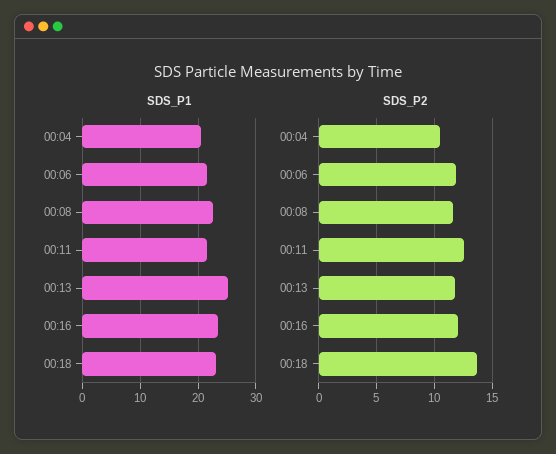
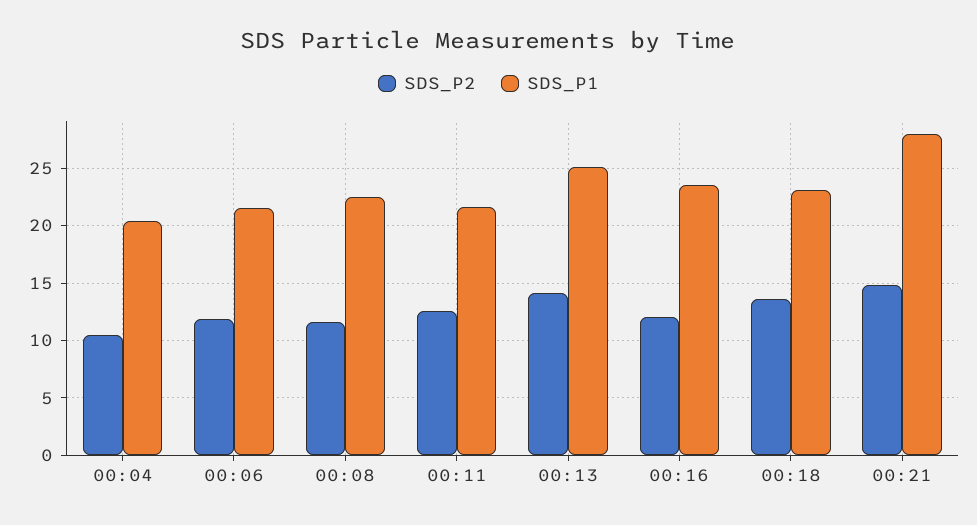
SDS_P2, 00:13: 12 -> 14
SDS_P2, 00:21: none -> 15
SDS_P1, 00:21: none -> 28

